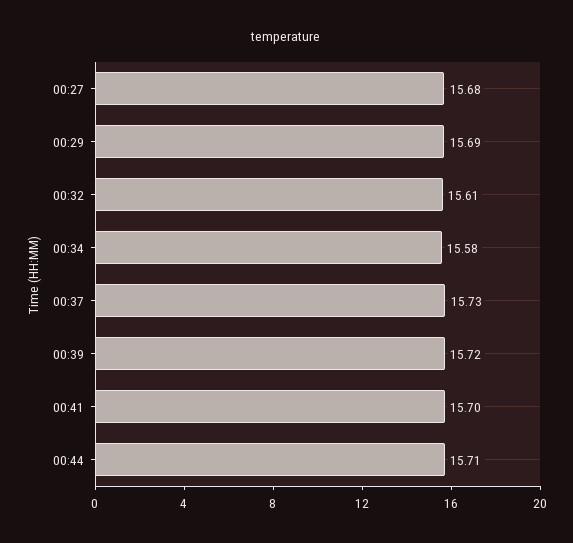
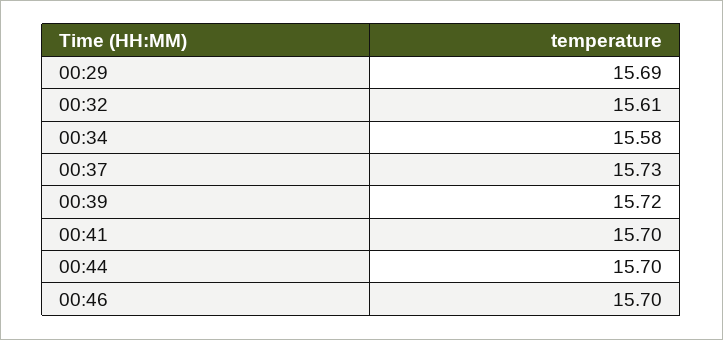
00:27: 15.68 -> none
00:44: 15.71 -> 15.7
00:46: none -> 15.7

